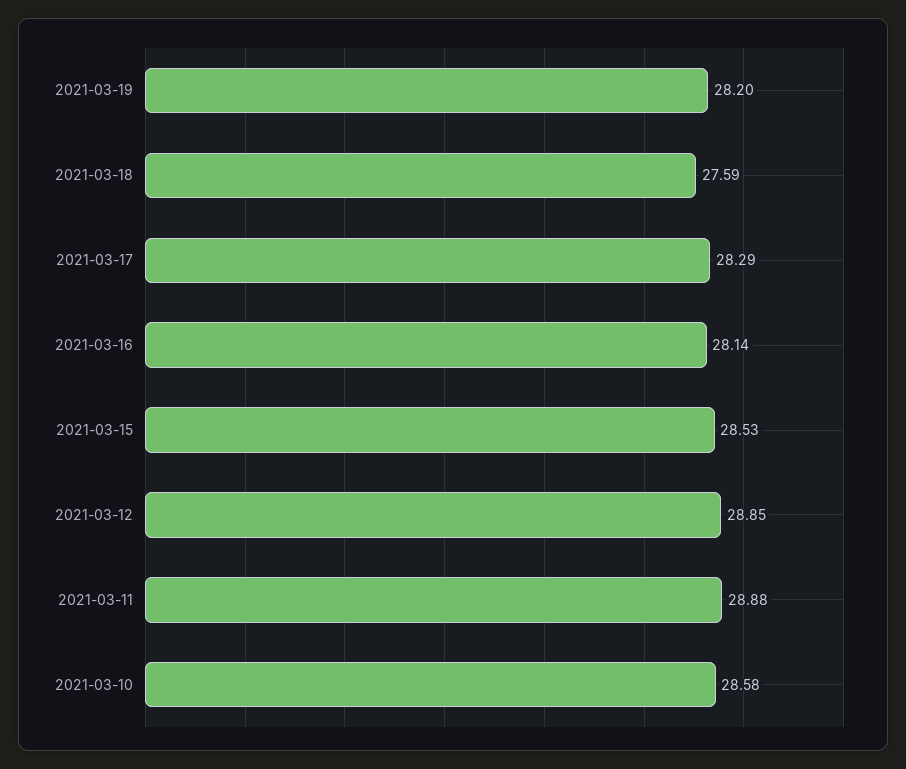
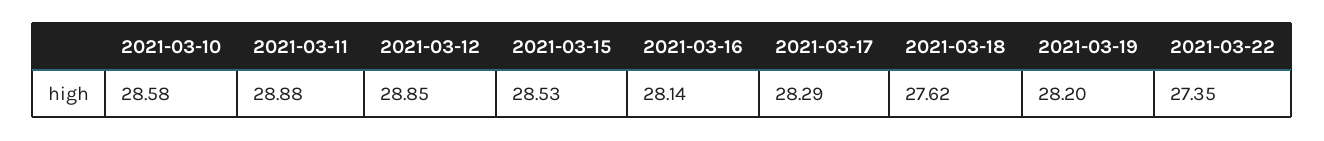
2021-03-18: 27.59 -> 27.62
2021-03-22: none -> 27.35

